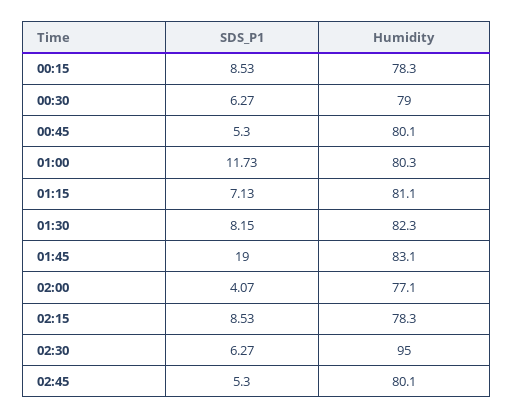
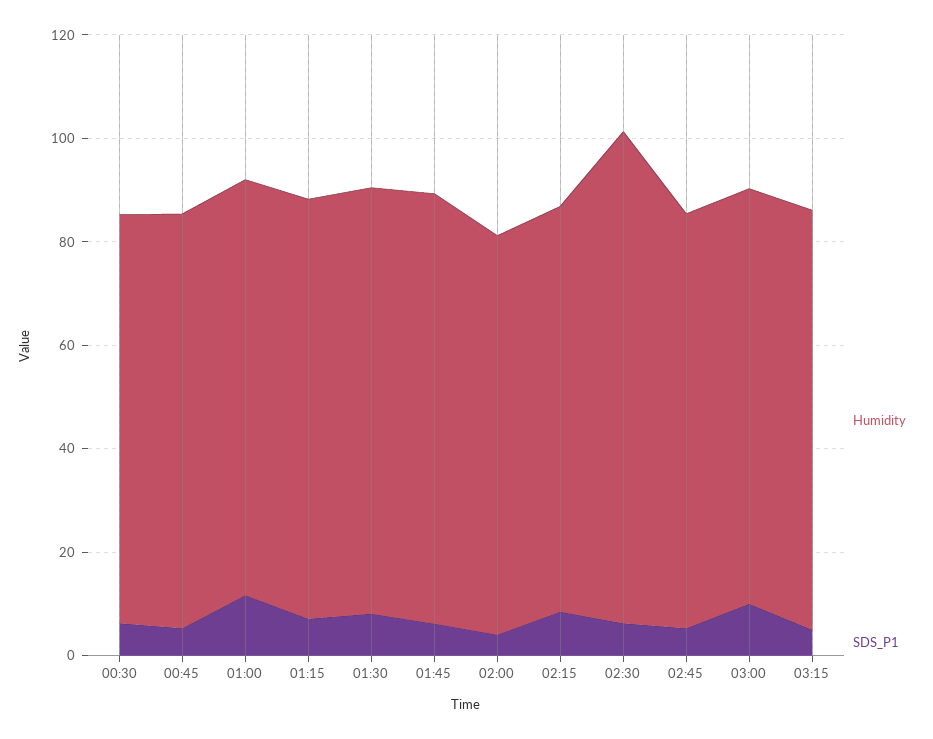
SDS_P1, 00:15: 8.53 -> none
Humidity, 00:15: 78.3 -> none
SDS_P1, 01:45: 19 -> 5
Humidity, 03:00: none -> 80
SDS_P1, 03:00: none -> 10
Humidity, 03:15: none -> 80
SDS_P1, 03:15: none -> 5

